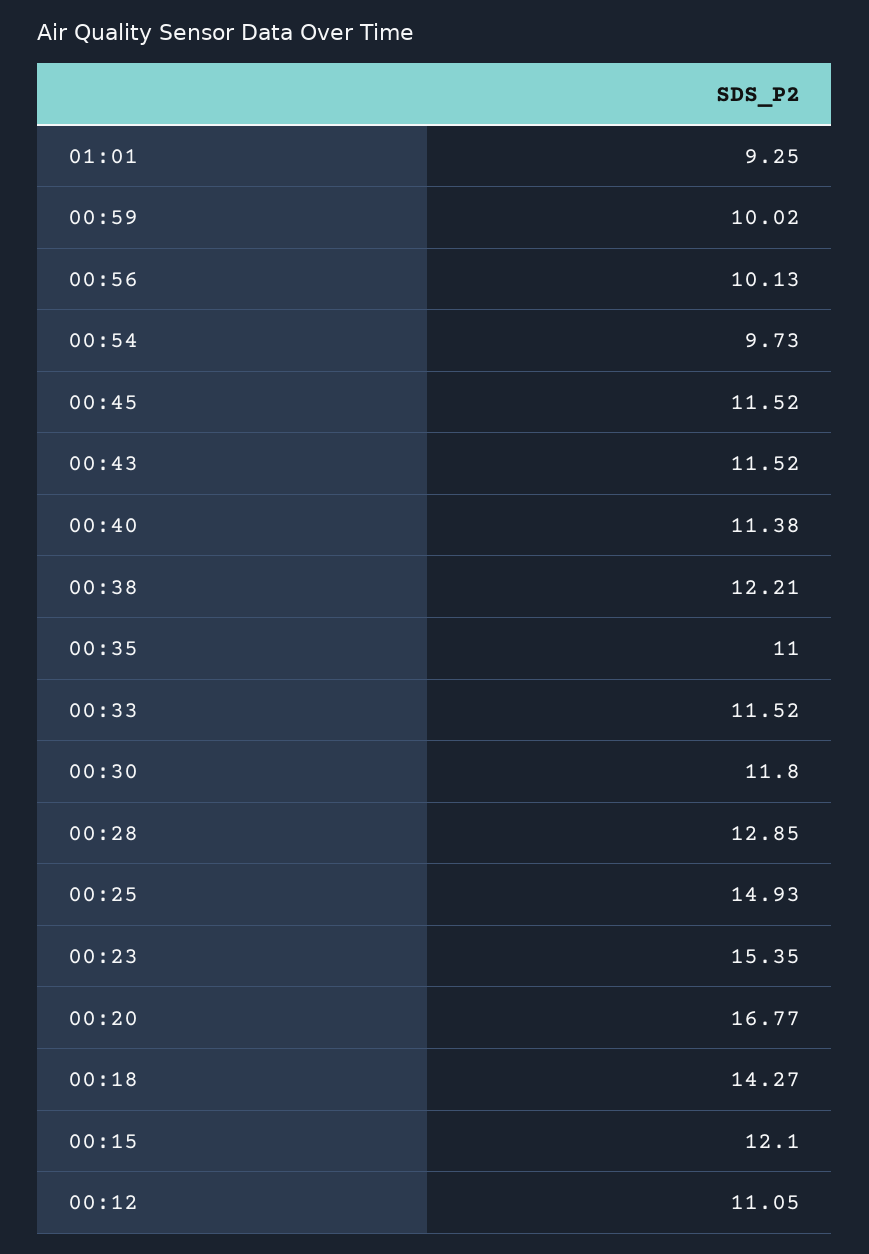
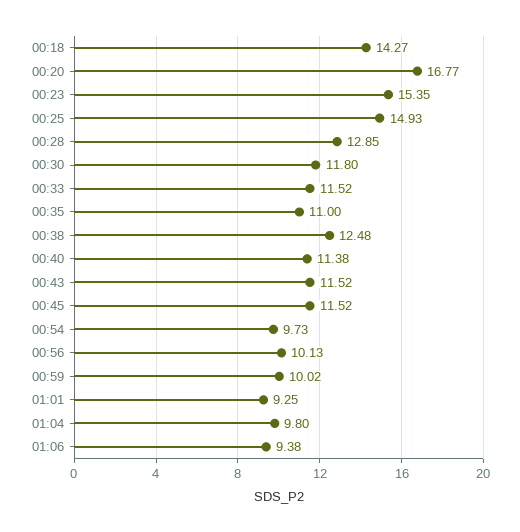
00:38: 12.21 -> 12.48
00:15: 12.1 -> none
00:12: 11.05 -> none
01:04: none -> 9.8
01:06: none -> 9.38

